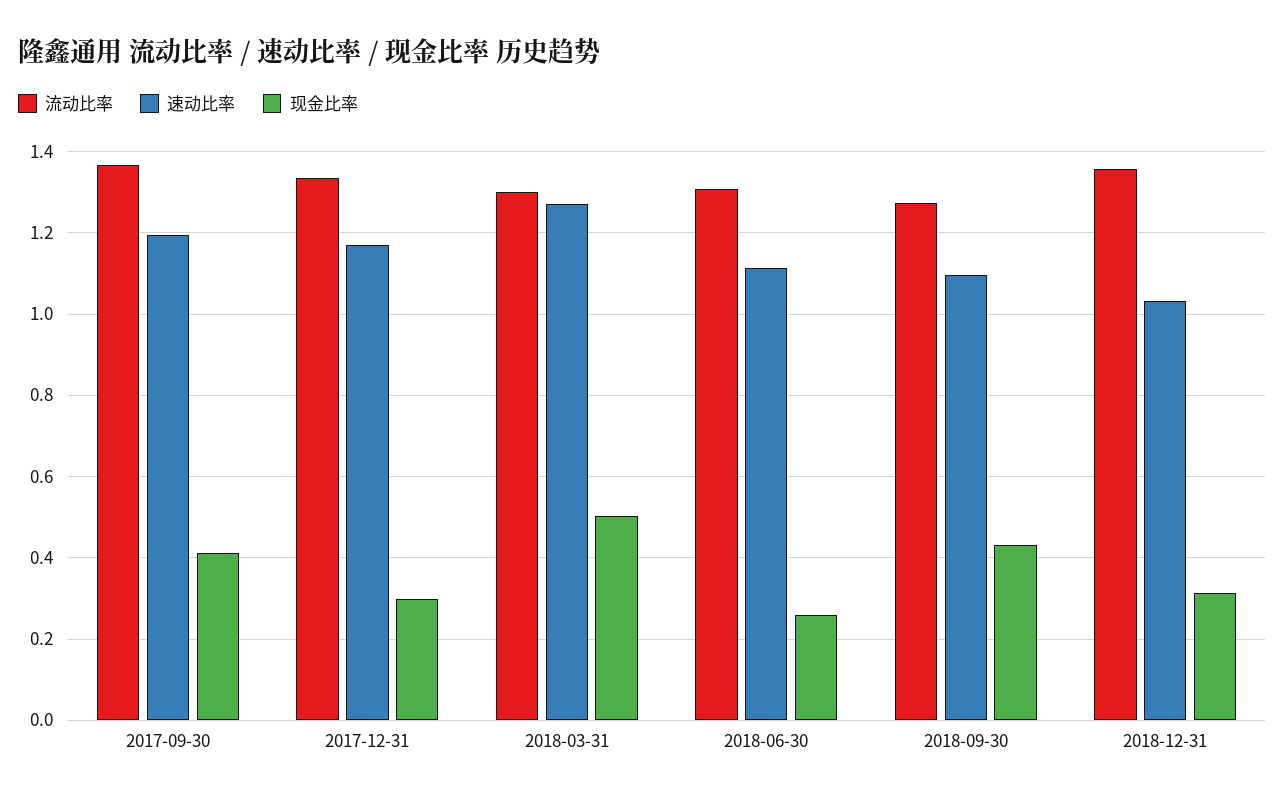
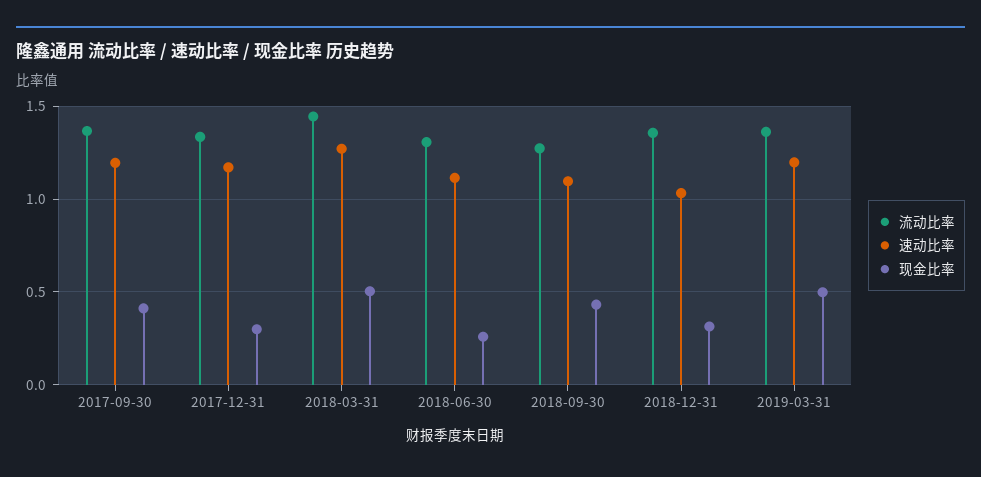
流动比率, 2018-03-31: 1.3 -> 1.45
流动比率, 2019-03-31: none -> 1.35
速动比率, 2019-03-31: none -> 1.2
现金比率, 2019-03-31: none -> 0.5

